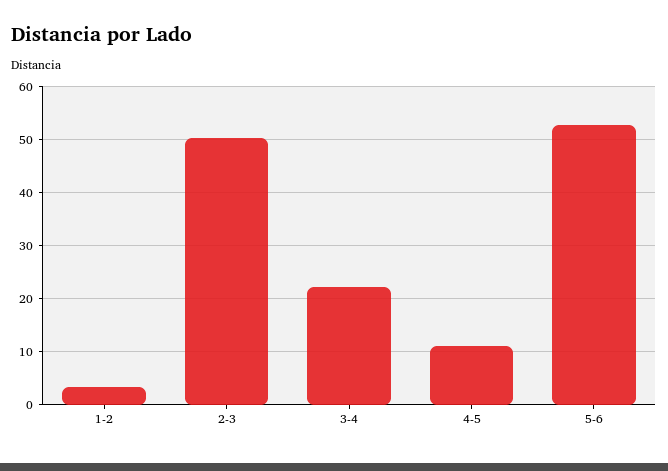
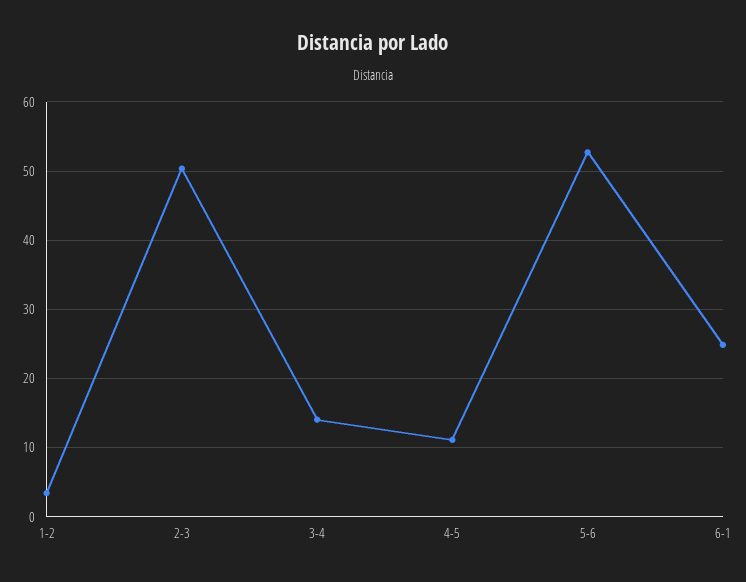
3-4: 22 -> 14
6-1: none -> 25

